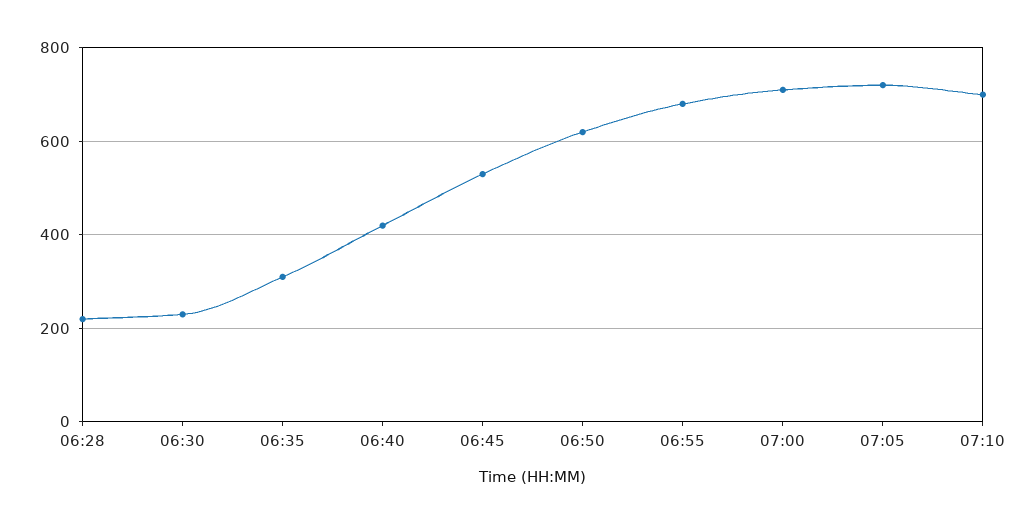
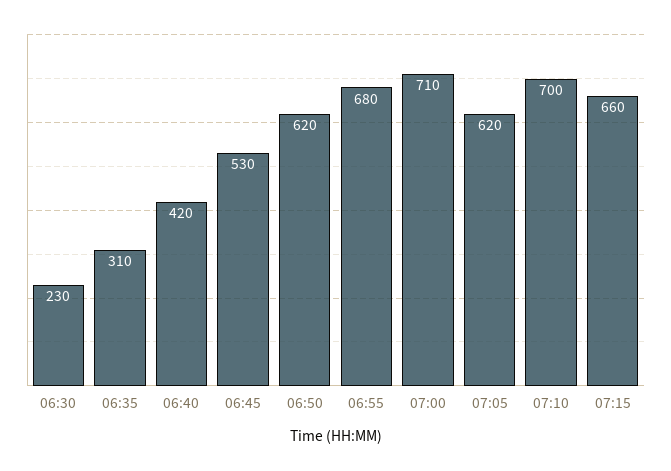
06:28: 220 -> none
07:05: 720 -> 620
07:15: none -> 660

